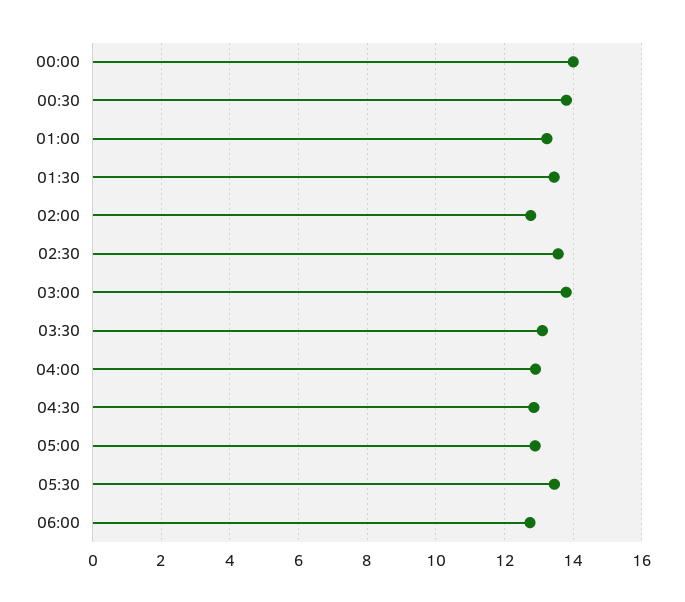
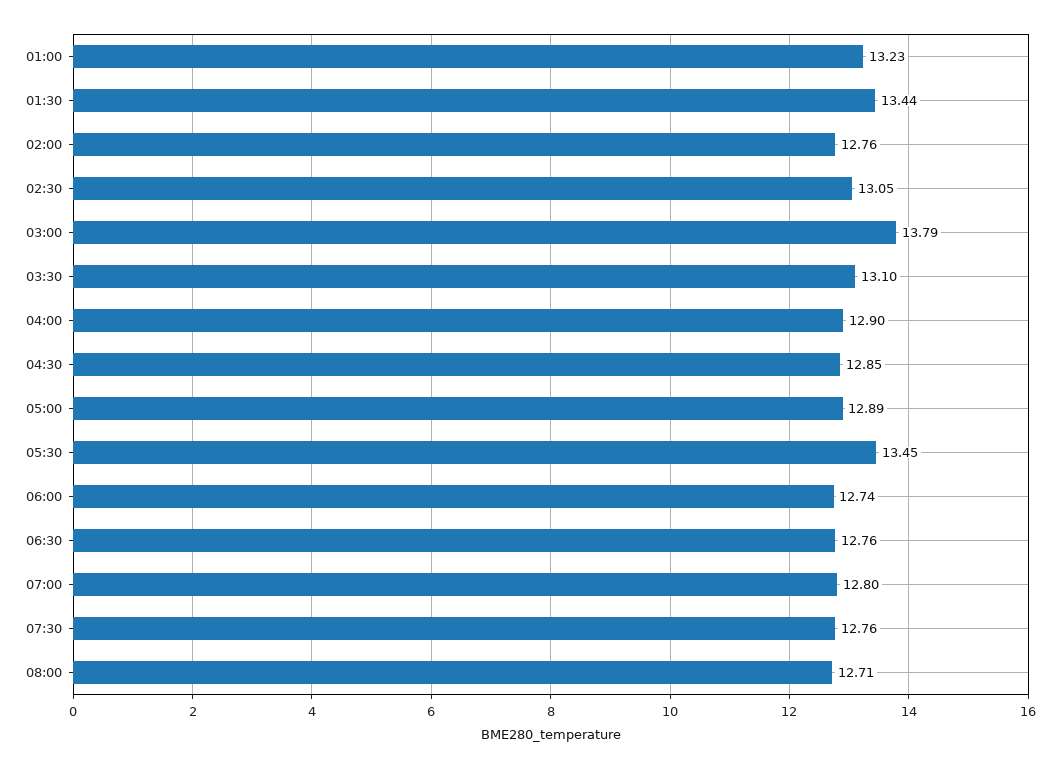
00:00: 14 -> none
00:30: 13.8 -> none
02:30: 13.6 -> 13.05
06:30: none -> 12.76
07:00: none -> 12.8
07:30: none -> 12.76
08:00: none -> 12.71

